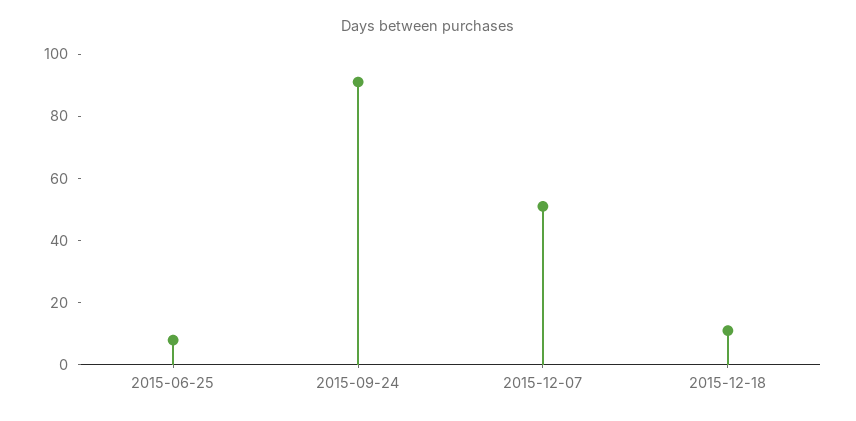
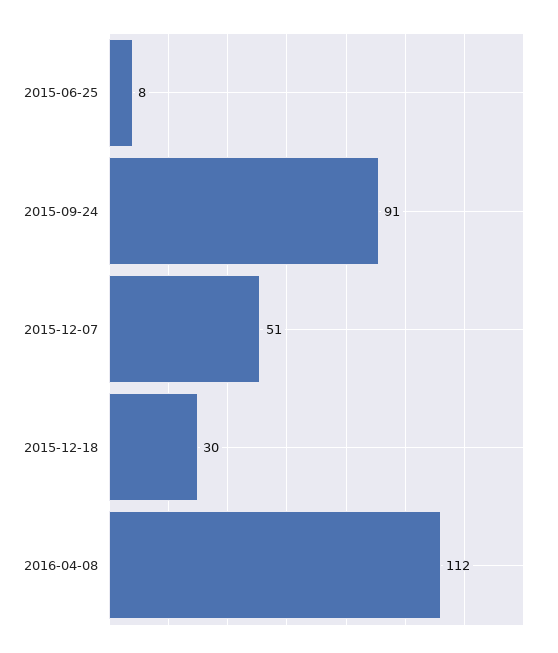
2015-12-18: 10 -> 30
2016-04-08: none -> 112

